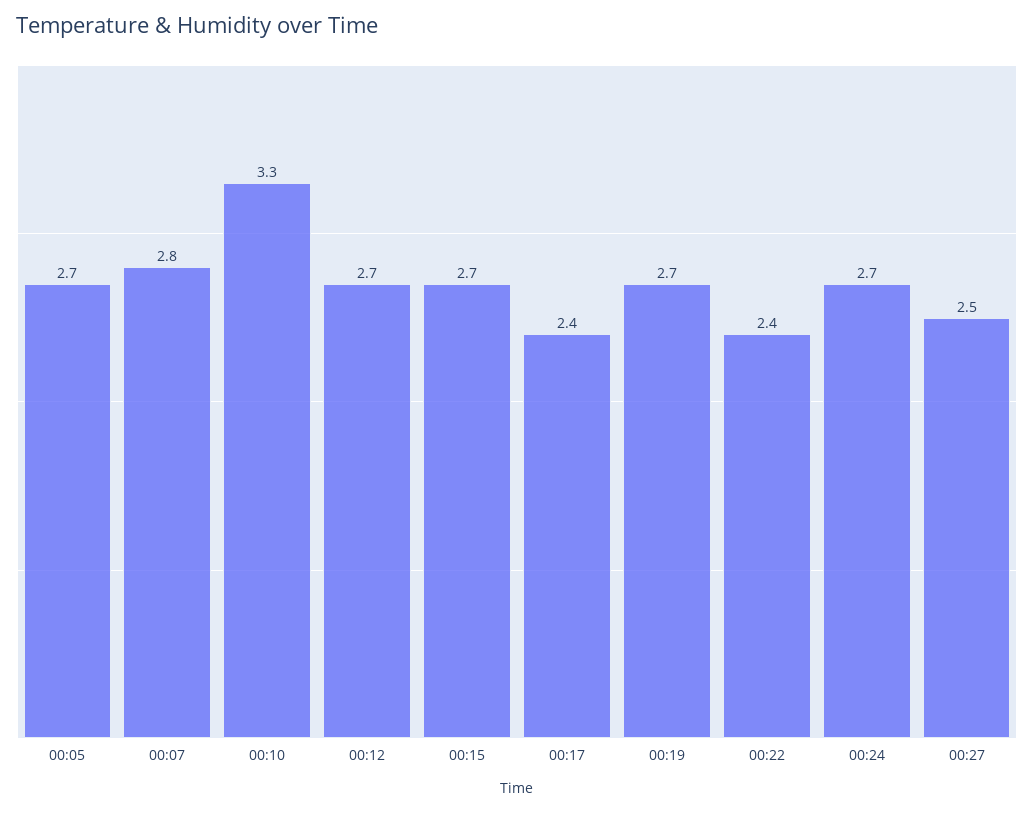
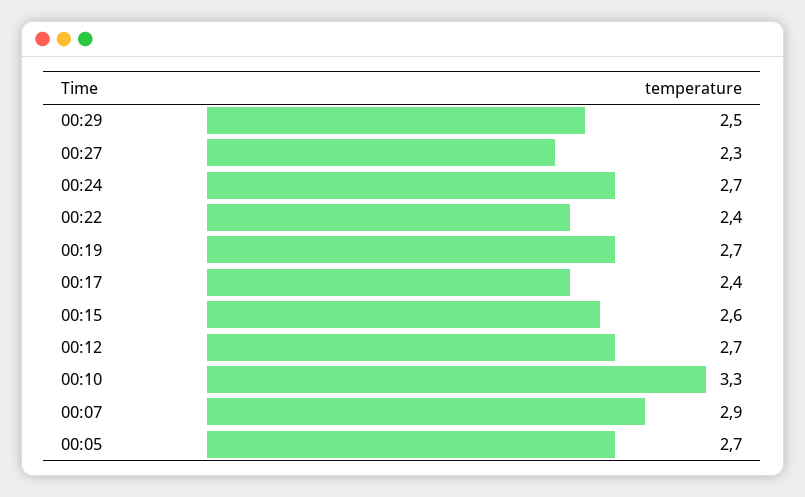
00:07: 2.8 -> 2.9
00:15: 2.7 -> 2.6
00:27: 2.5 -> 2.3
00:29: none -> 2.5

